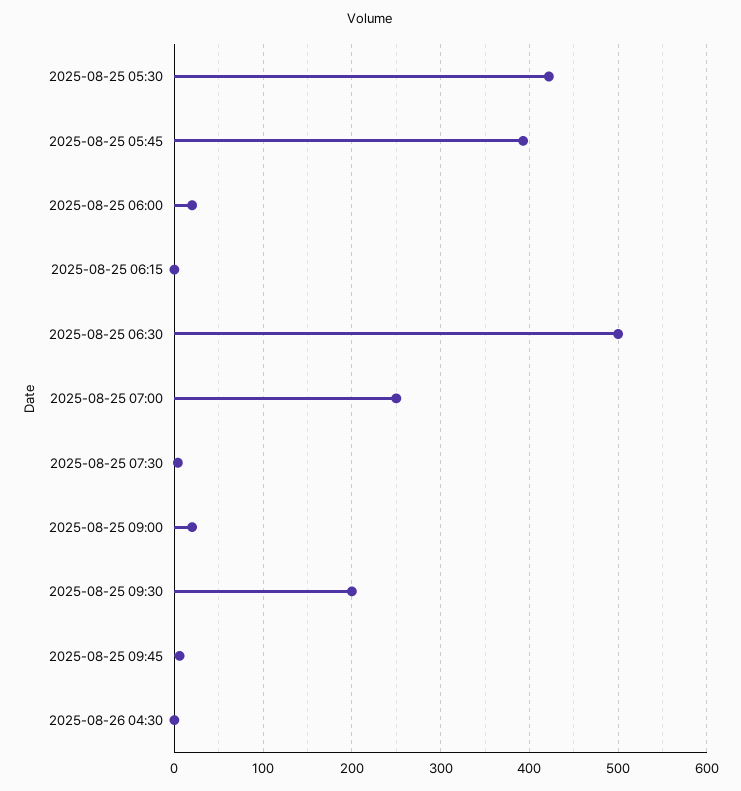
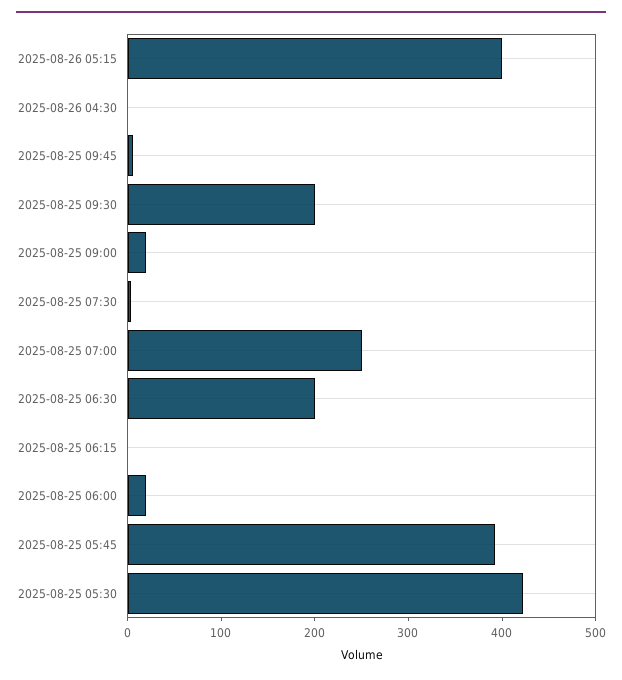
2025-08-25 06:30: 500 -> 200
2025-08-26 05:15: none -> 400

